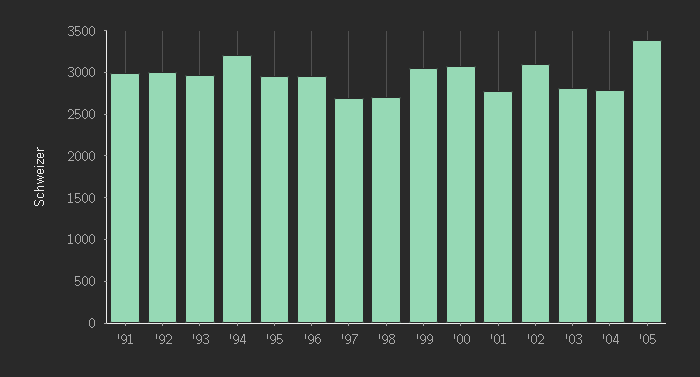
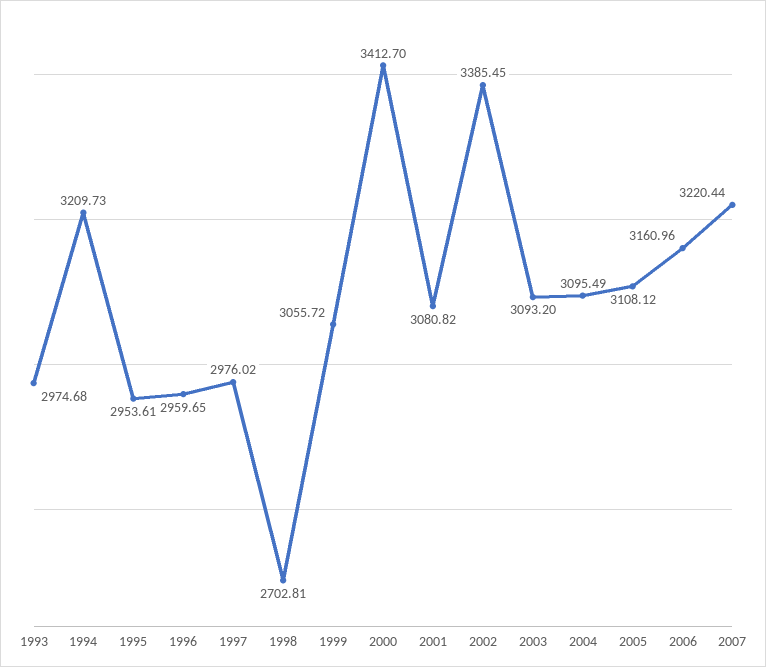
'91: 3000 -> none
'92: 3000 -> none
'97: 2700 -> 2976.02
'00: 3100 -> 3412.7
'01: 2800 -> 3080.82
'02: 3100 -> 3385.45
'03: 2800 -> 3093.2
'04: 2800 -> 3095.49
'05: 3400 -> 3108.12
2006: none -> 3160.96
2007: none -> 3220.44

